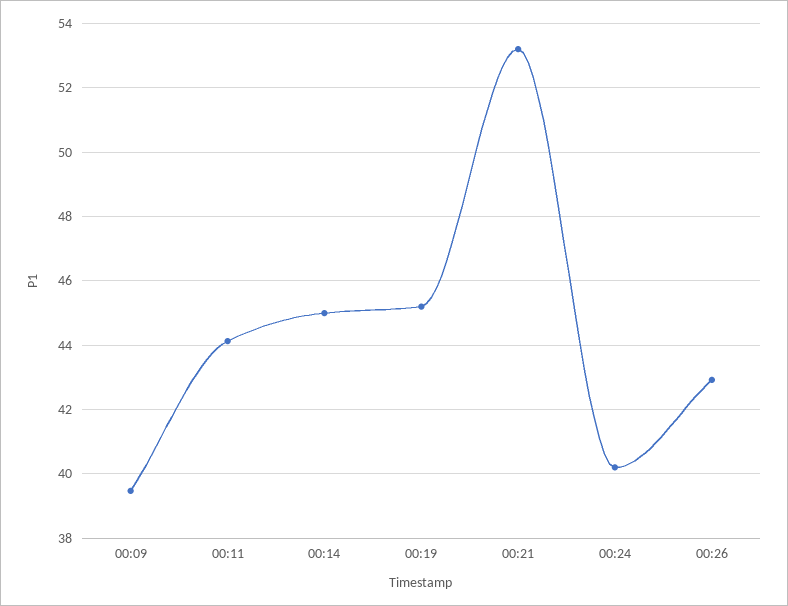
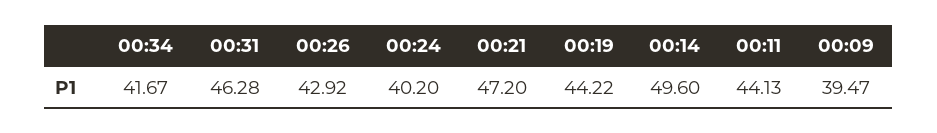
00:14: 45 -> 49.6
00:19: 45.2 -> 44.22
00:21: 53.2 -> 47.2
00:34: none -> 41.67
00:31: none -> 46.28

